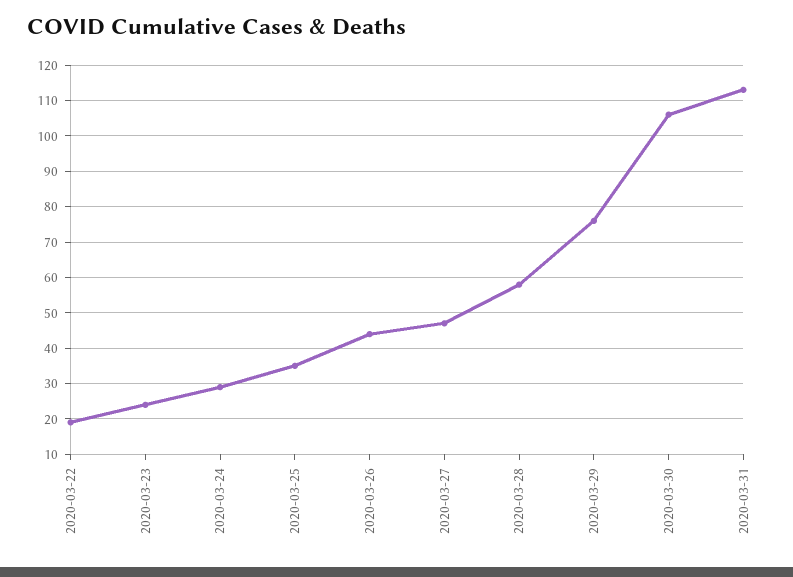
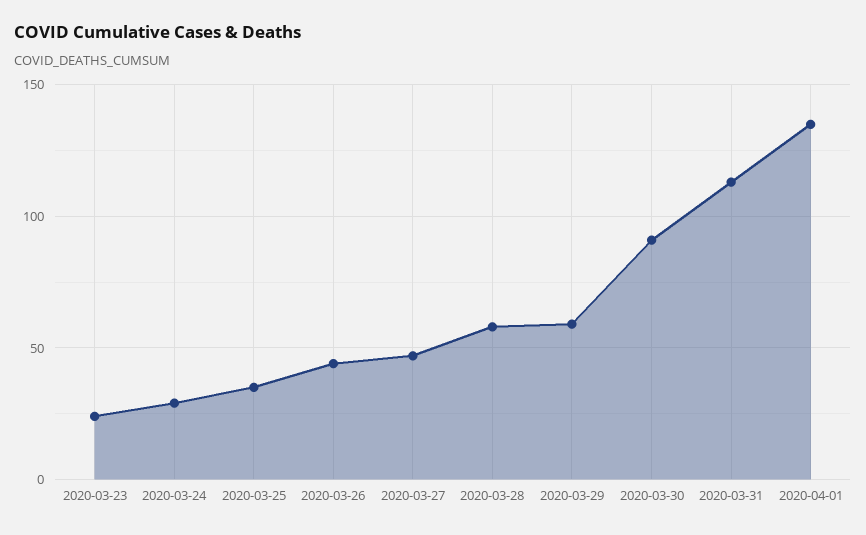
2020-03-22: 20 -> none
2020-03-29: 75 -> 60
2020-03-30: 105 -> 90
2020-04-01: none -> 135

